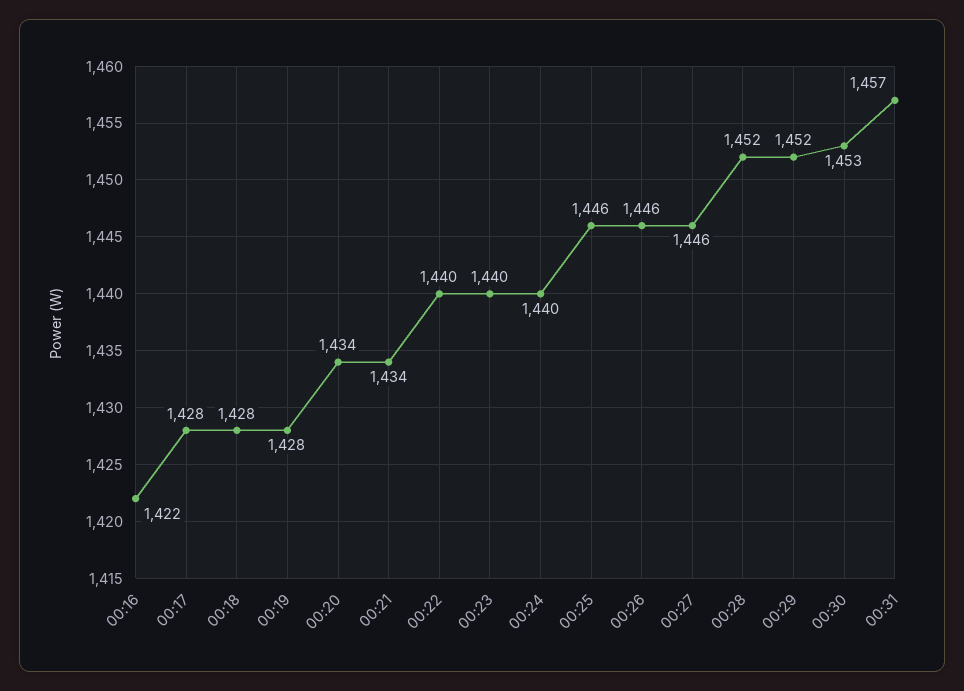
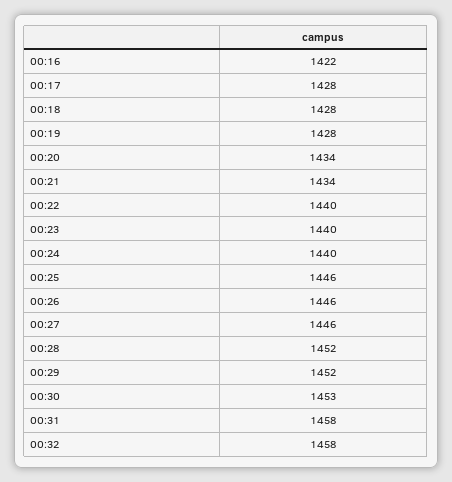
00:31: 1457 -> 1458
00:32: none -> 1458

